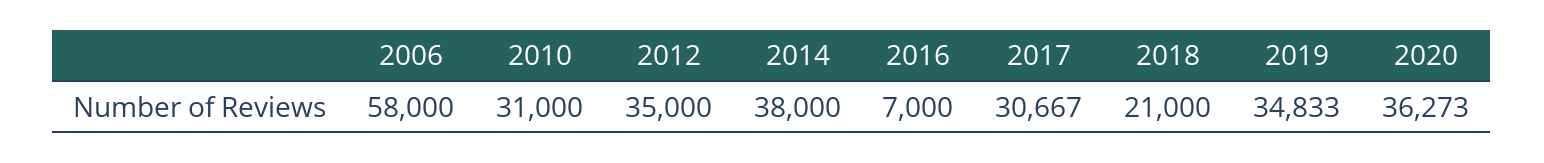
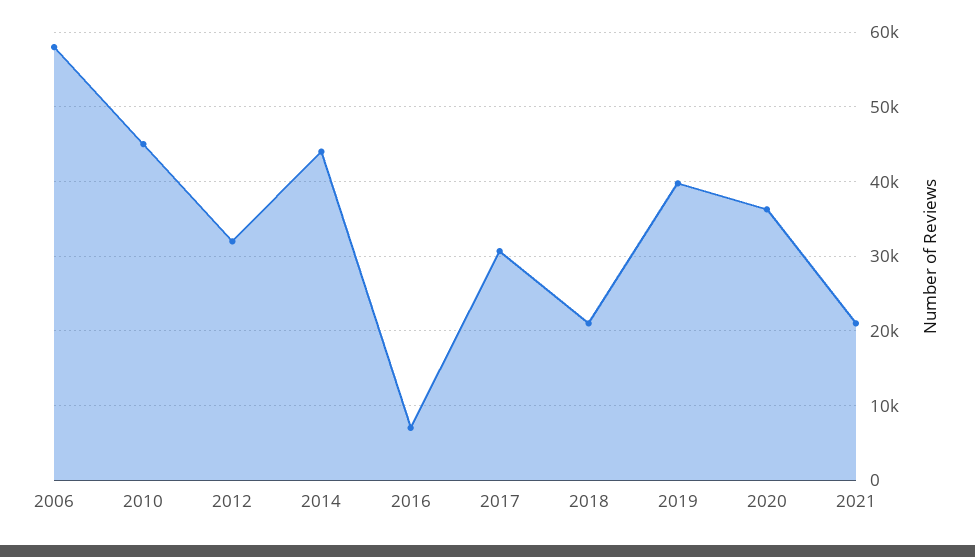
2010: 31000 -> 45000
2012: 35000 -> 32000
2014: 38000 -> 44000
2019: 34833 -> 40000
2021: none -> 21000

